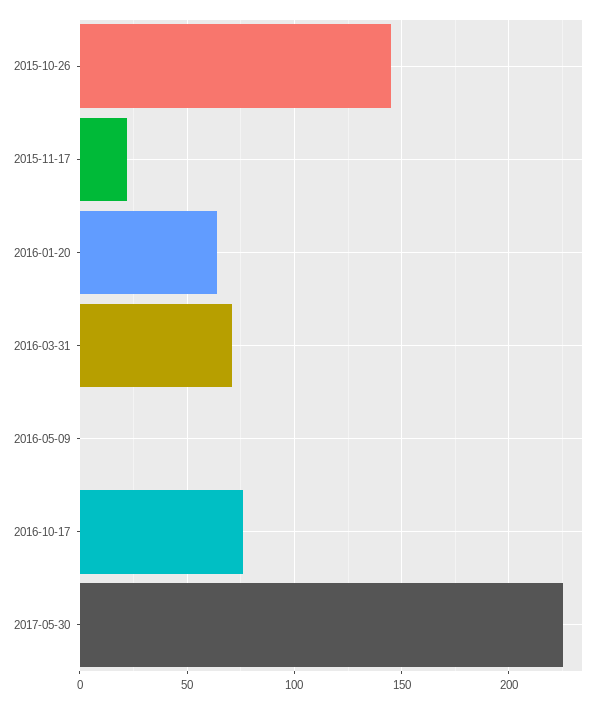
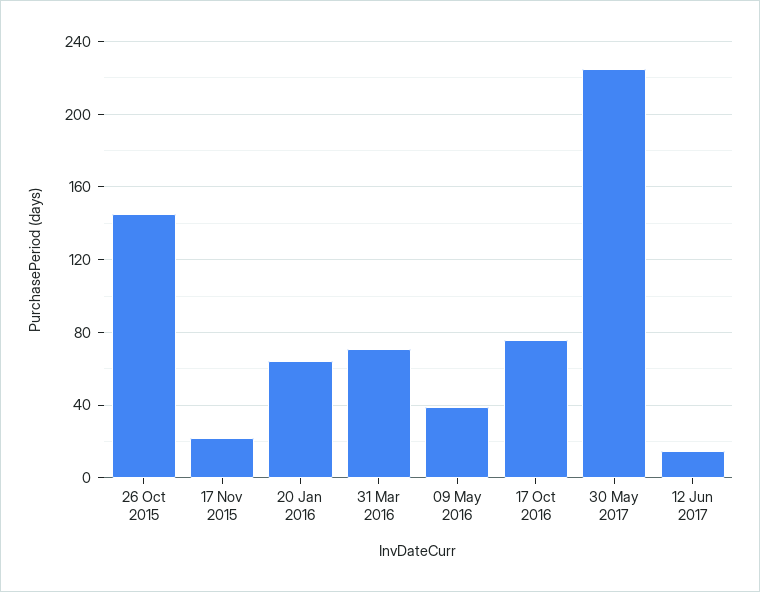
2016-05-09: 0 -> 40
12 Jun 2017: none -> 15

